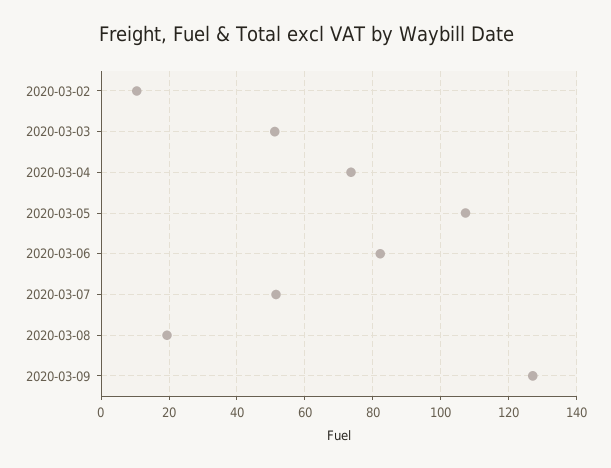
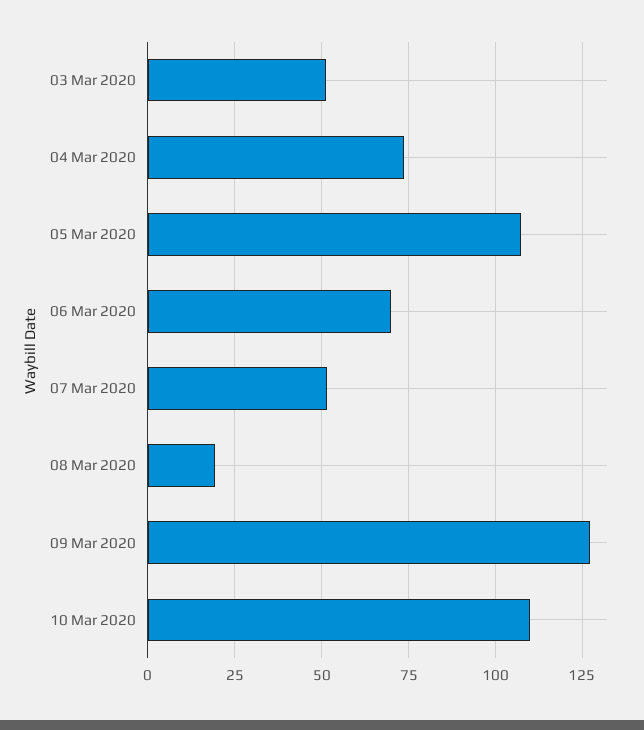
2020-03-02: 10 -> none
2020-03-06: 82 -> 70
10 Mar 2020: none -> 110

